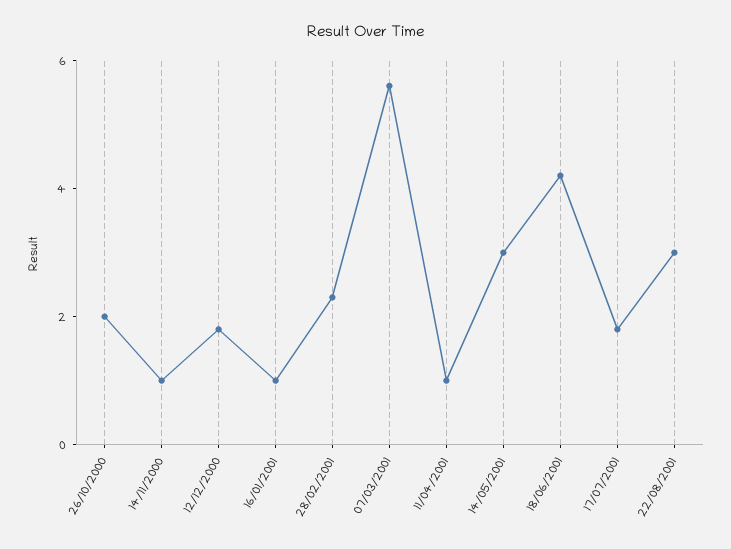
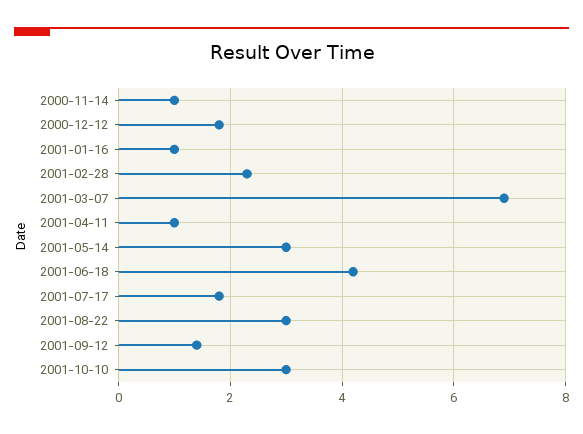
26/10/2000: 2 -> none
07/03/2001: 5.5 -> 7
2001-09-12: none -> 1.5
2001-10-10: none -> 3

